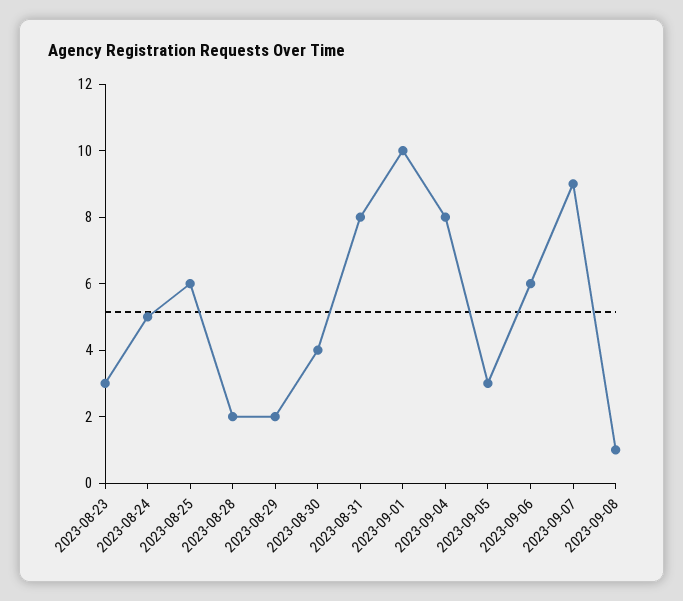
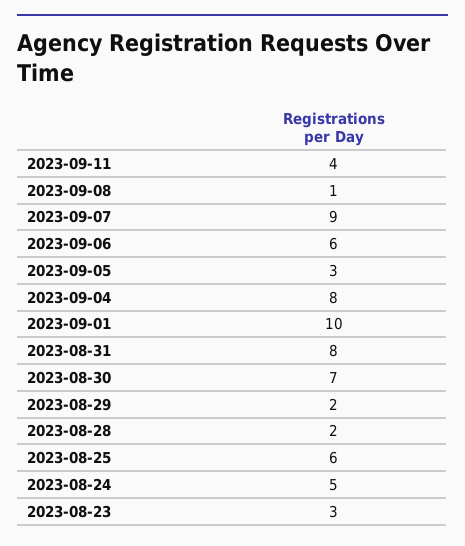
2023-08-30: 4 -> 7
2023-09-11: none -> 4

